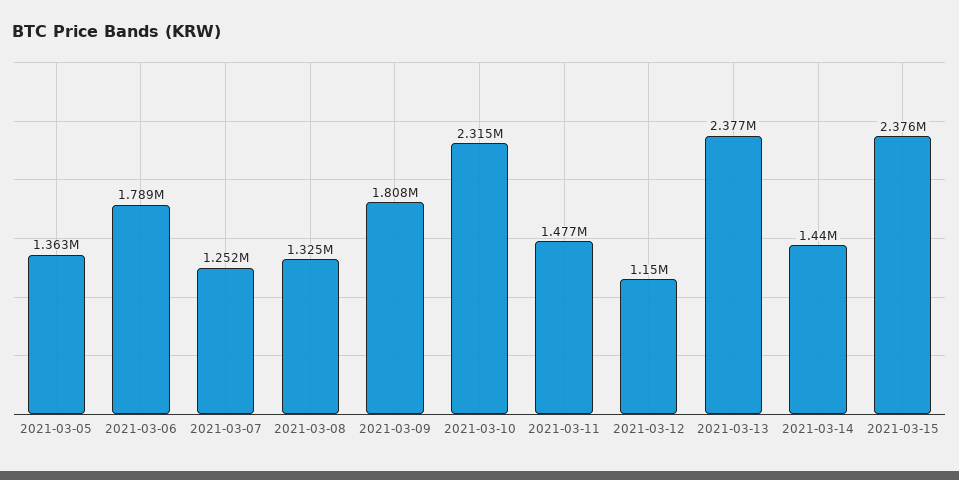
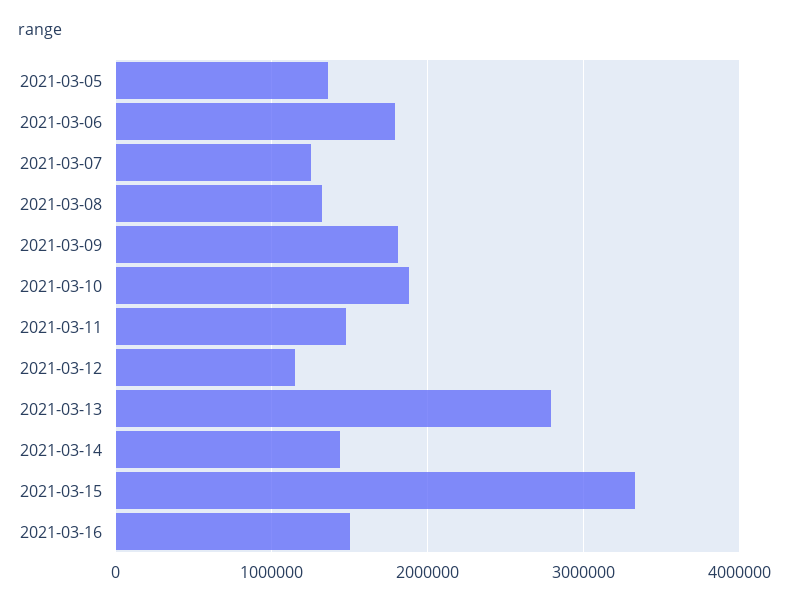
2021-03-10: 2315000 -> 1900000
2021-03-13: 2377000 -> 2800000
2021-03-15: 2376000 -> 3300000
2021-03-16: none -> 1500000

